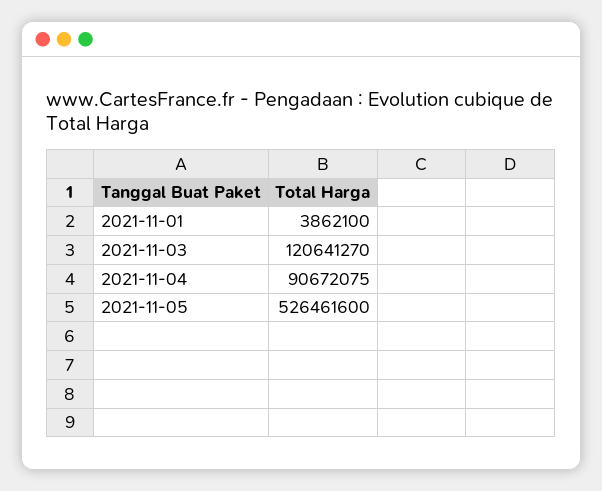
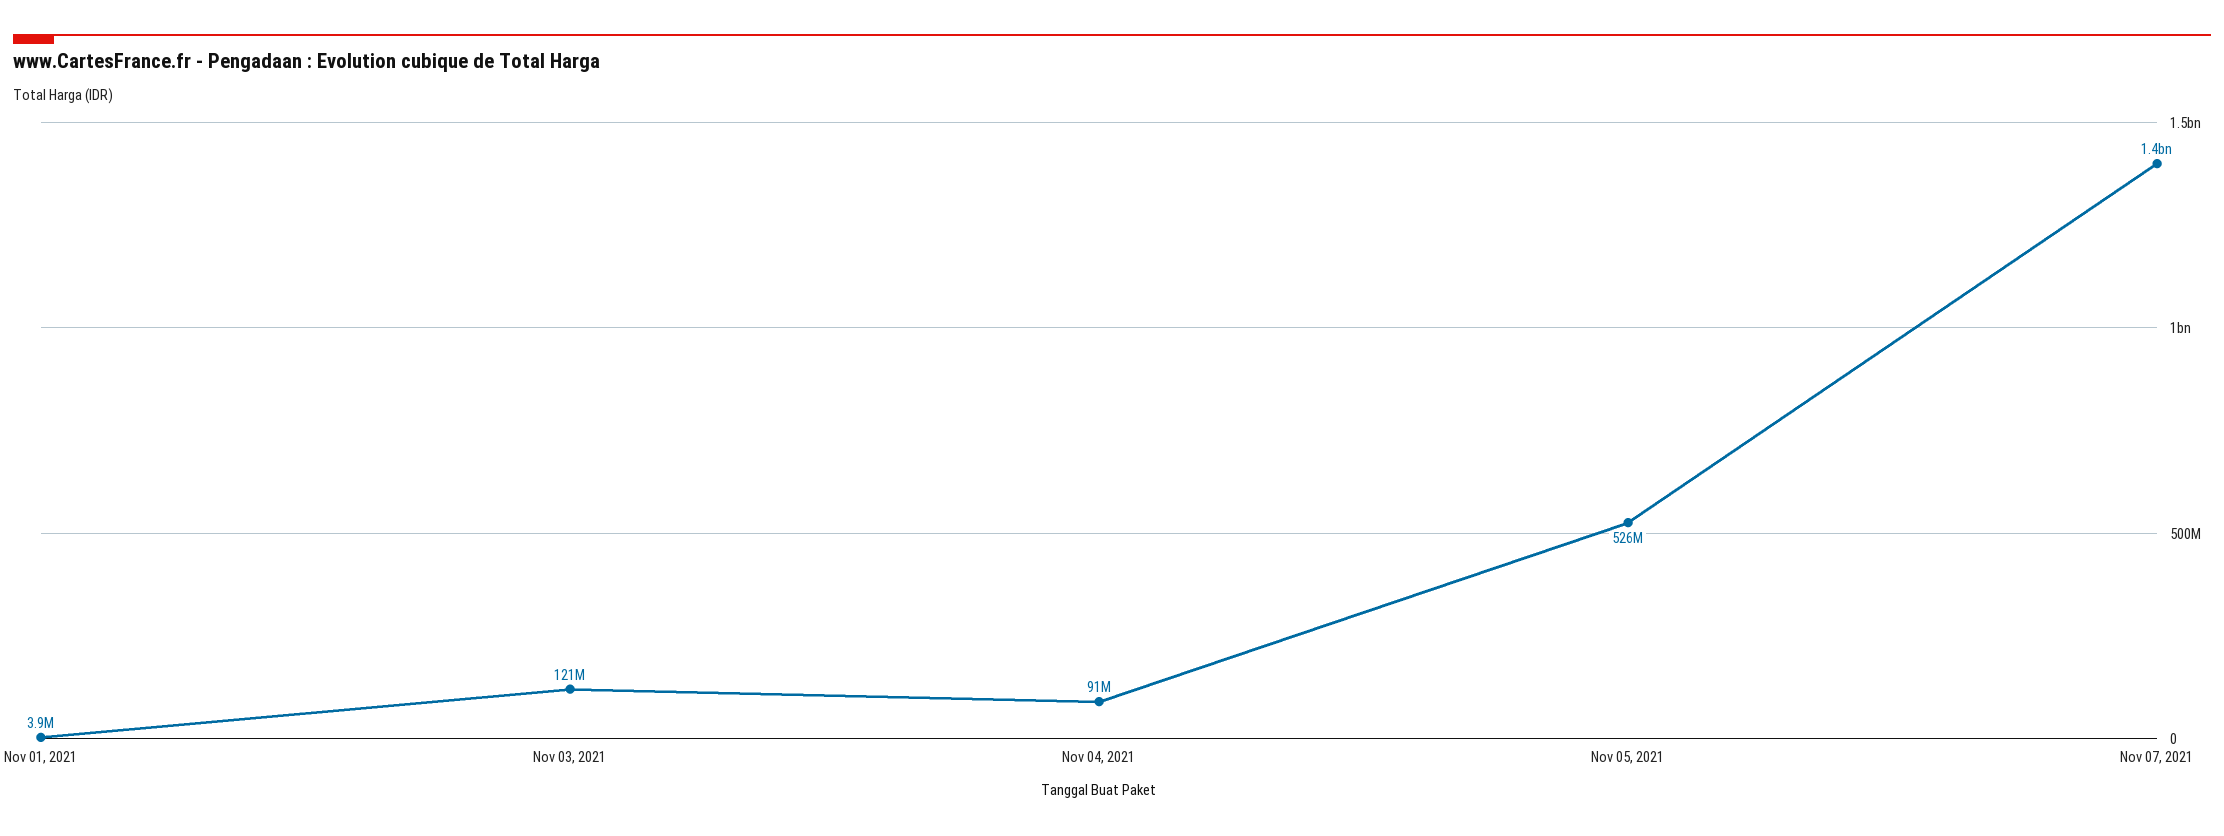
Nov 07, 2021: none -> 1400000000

